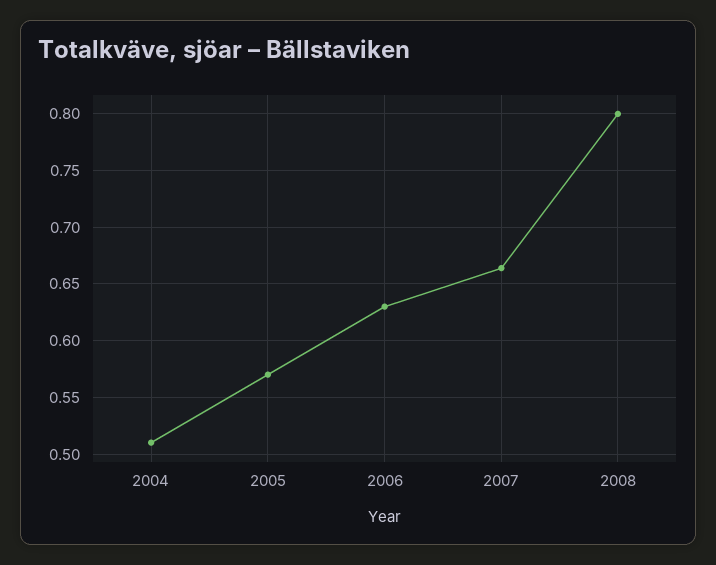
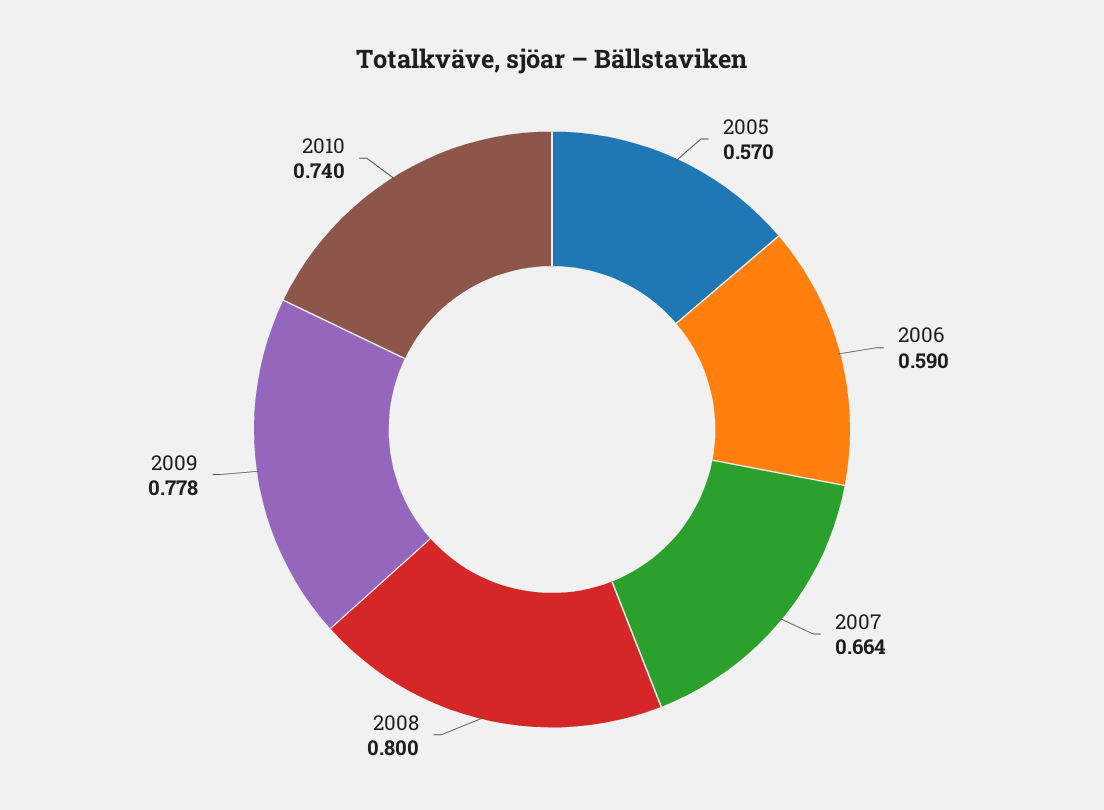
2004: 0.51 -> none
2006: 0.63 -> 0.59
2009: none -> 0.778
2010: none -> 0.74

